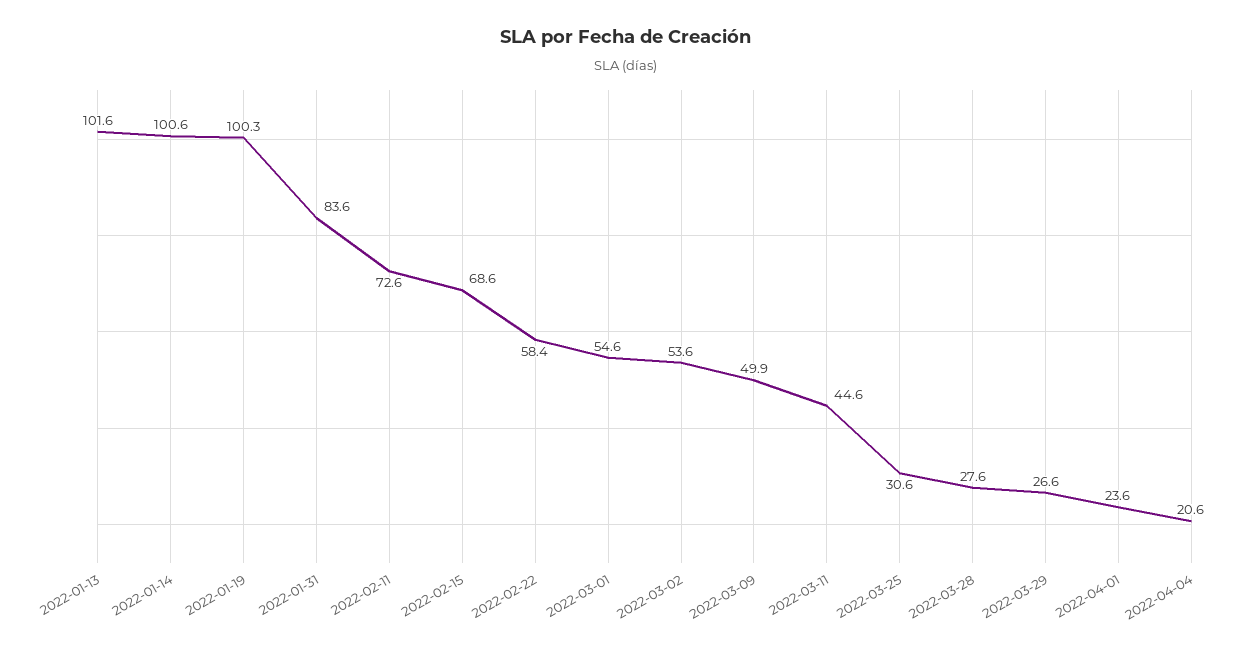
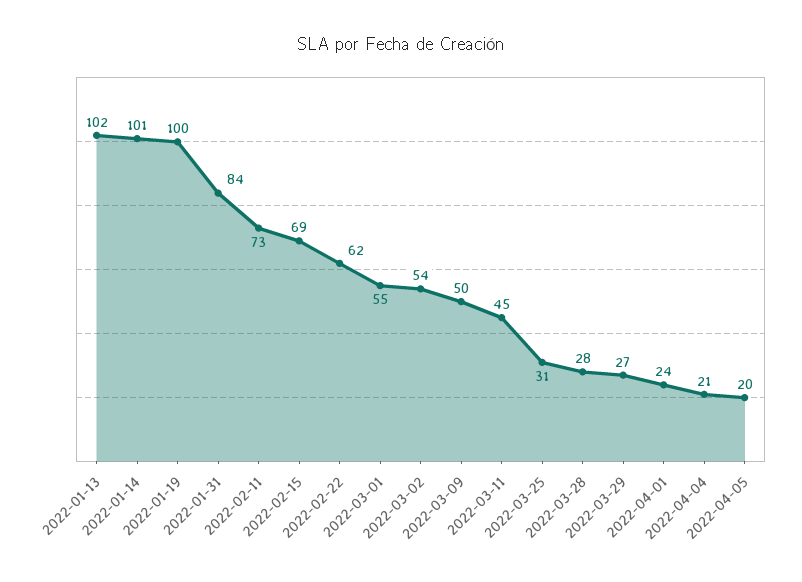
2022-02-22: 58.4 -> 62
2022-04-05: none -> 20

